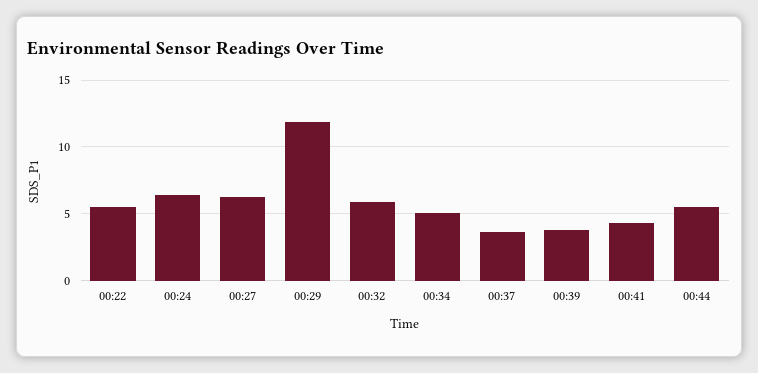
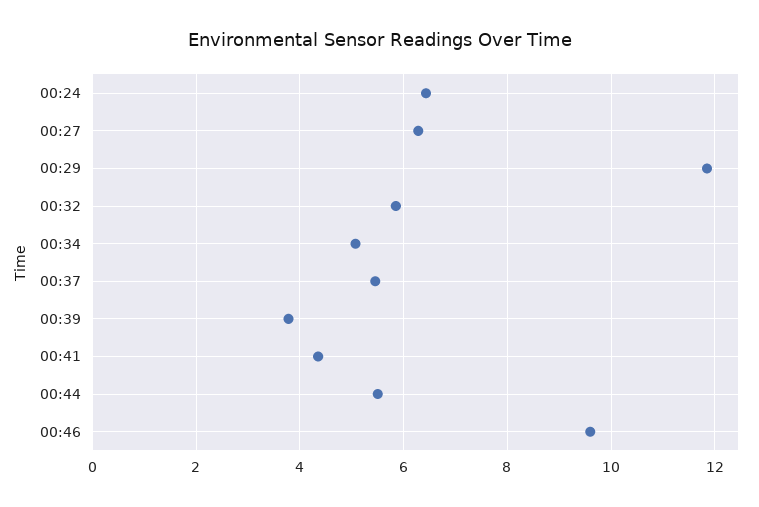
00:22: 5.5 -> none
00:37: 3.5 -> 5.4
00:46: none -> 9.6

